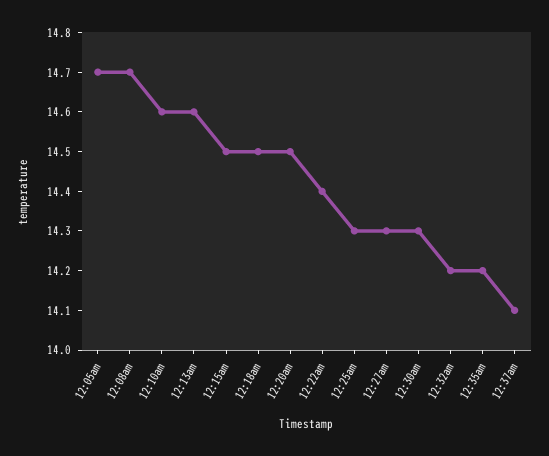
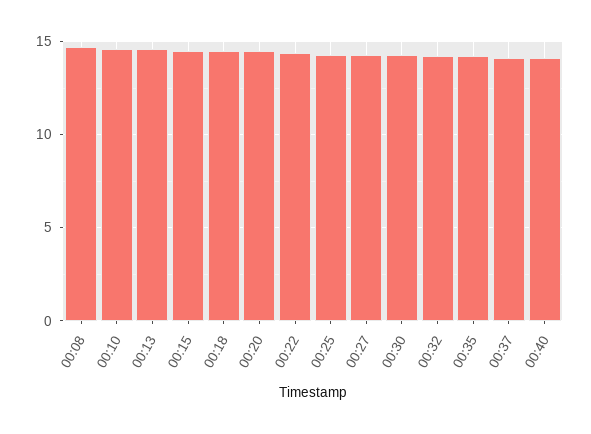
12:05am: 14.7 -> none
00:40: none -> 14

